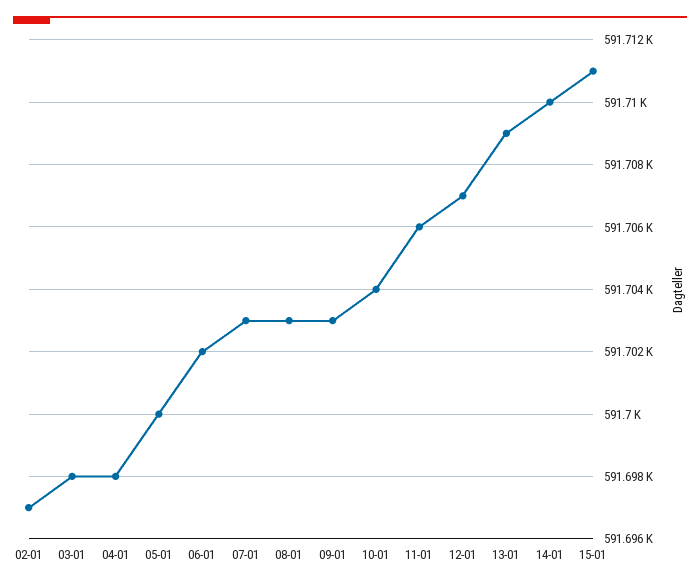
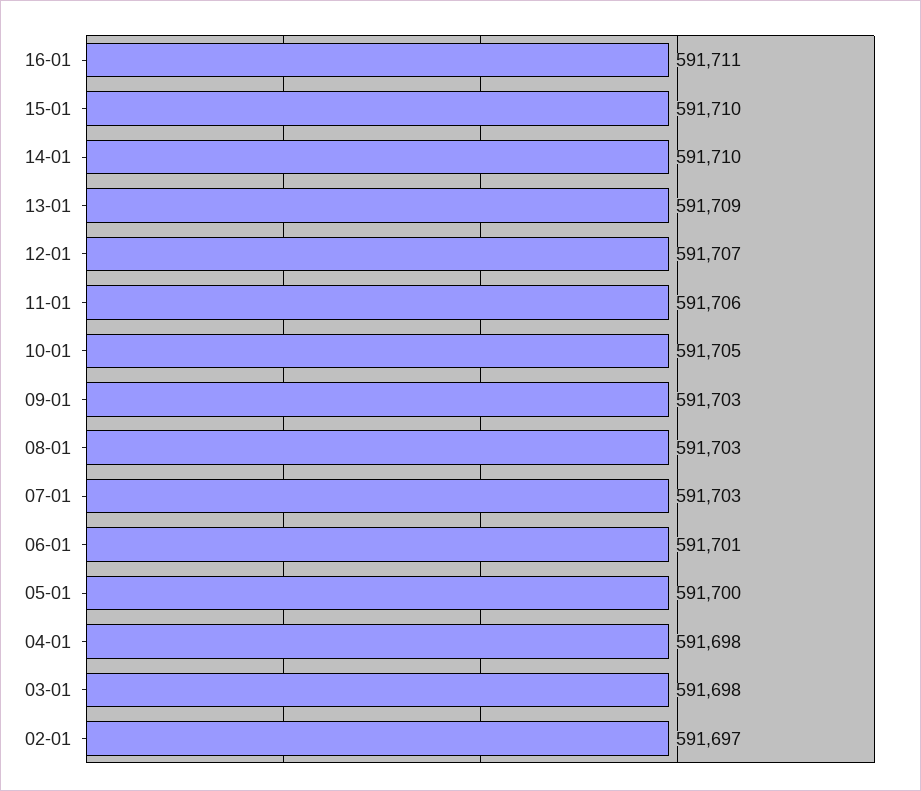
06-01: 591702 -> 591701
10-01: 591704 -> 591705
15-01: 591711 -> 591710
16-01: none -> 591711

